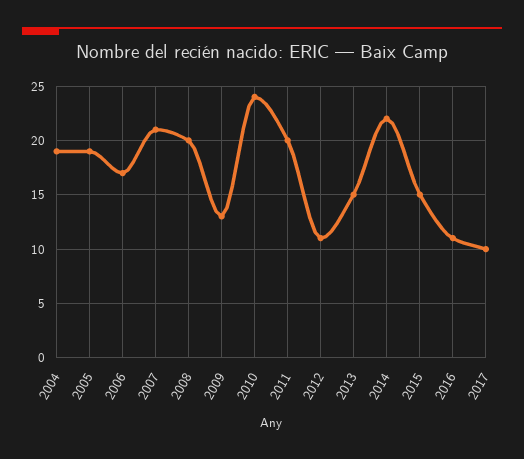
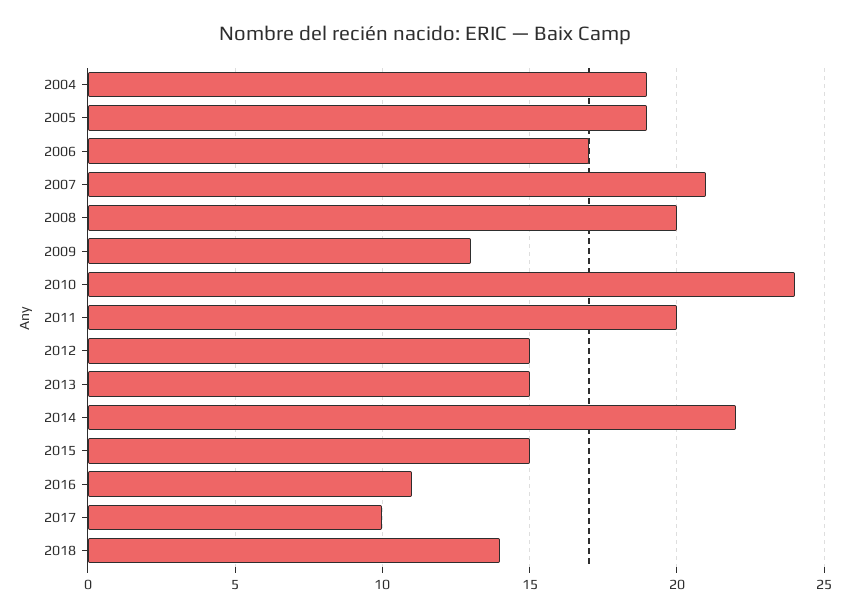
2012: 11 -> 15
2018: none -> 14

